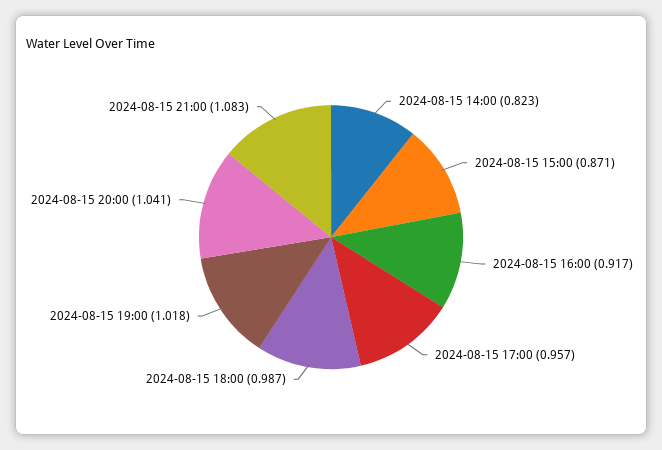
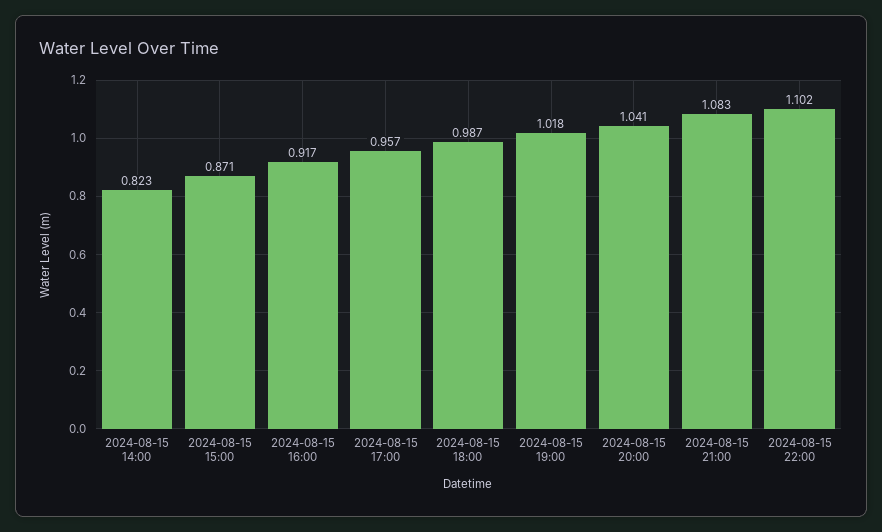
2024-08-15 22:00: none -> 1.102

